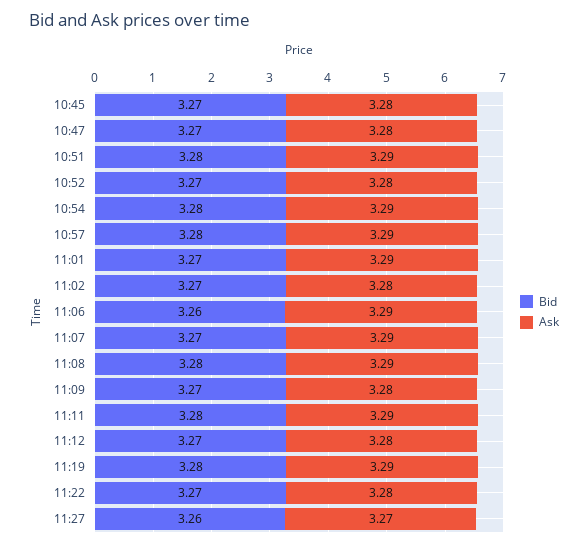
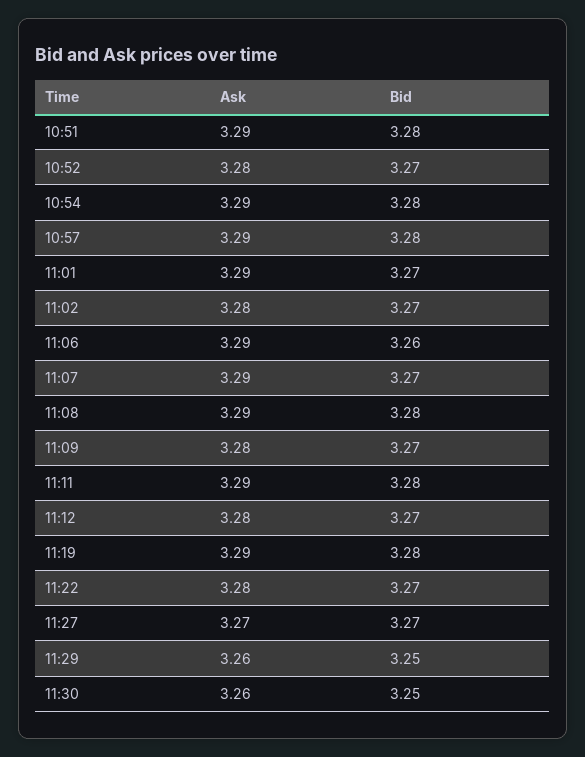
Bid, 10:45: 3.27 -> none
Ask, 10:45: 3.28 -> none
Bid, 10:47: 3.27 -> none
Ask, 10:47: 3.28 -> none
Bid, 11:27: 3.26 -> 3.27
Ask, 11:29: none -> 3.26
Bid, 11:29: none -> 3.25
Ask, 11:30: none -> 3.26
Bid, 11:30: none -> 3.25

